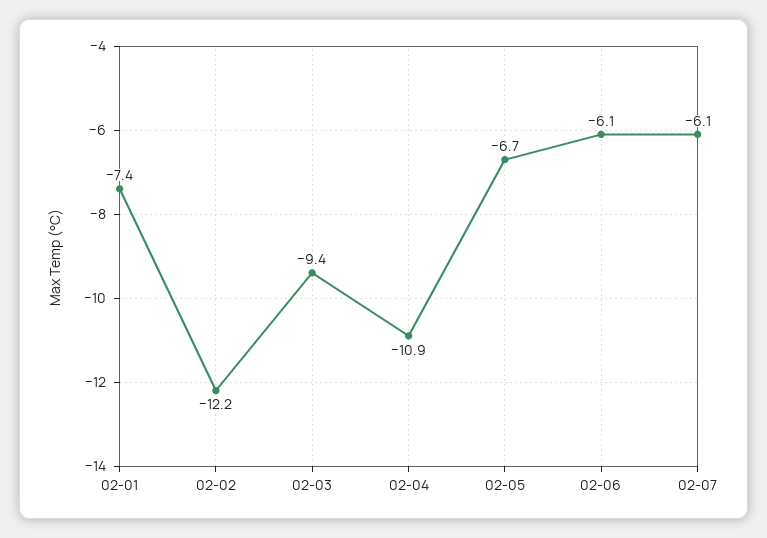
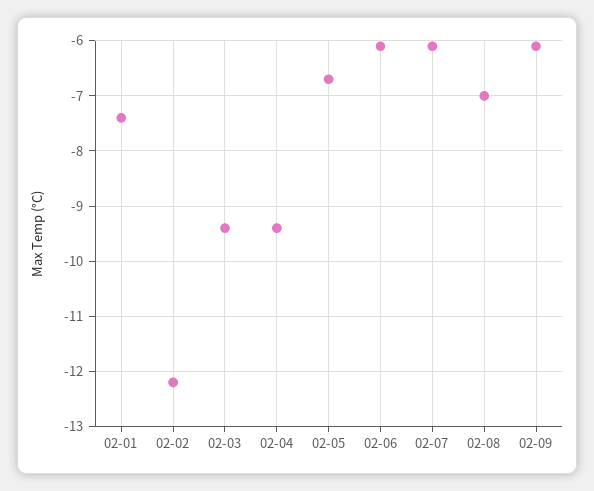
02-04: -10.9 -> -9.5
02-08: none -> -7
02-09: none -> -6

